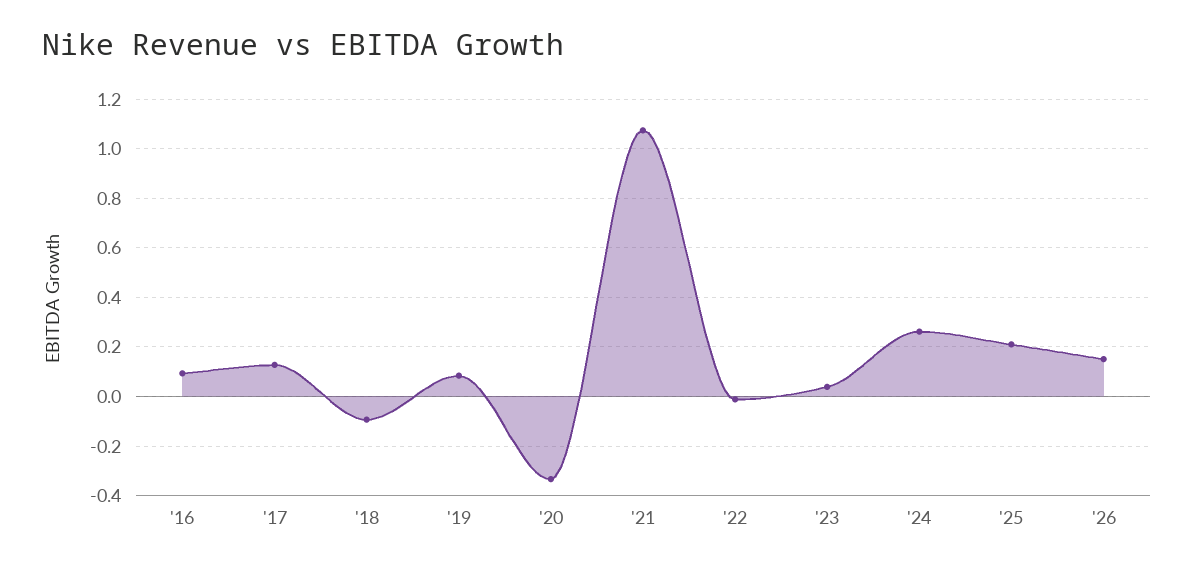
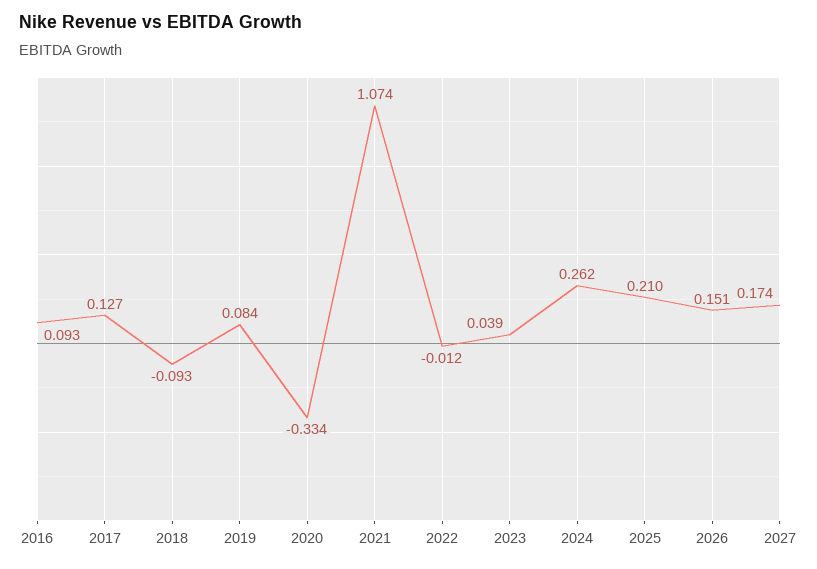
2027: none -> 0.174

